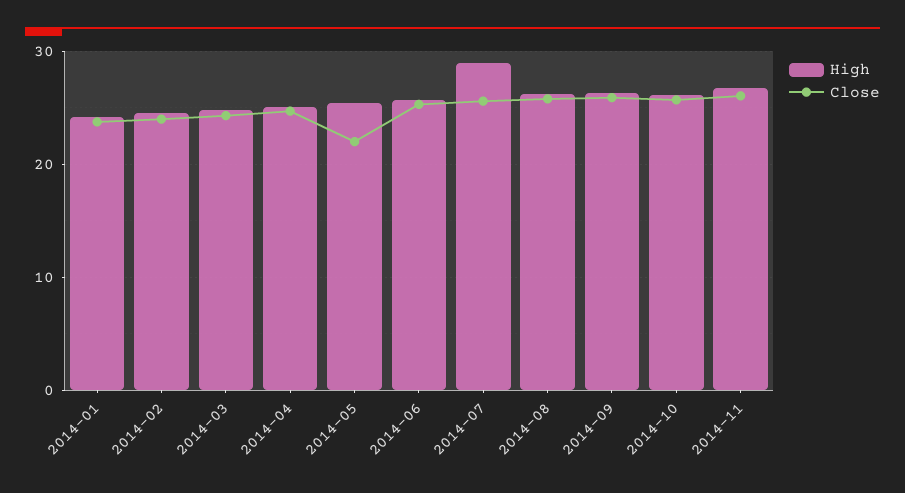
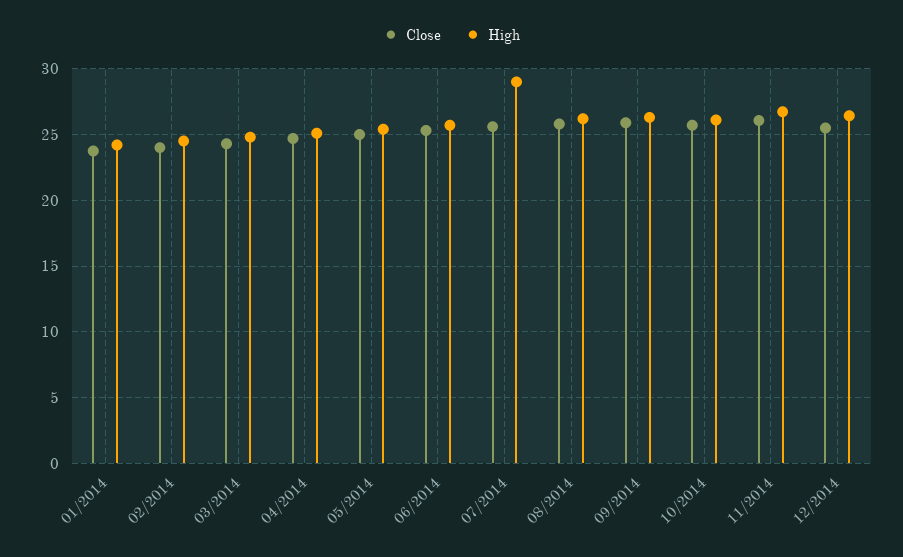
Close, 2014-05: 22 -> 25
Close, 12/2014: none -> 25.5
High, 12/2014: none -> 26.5

